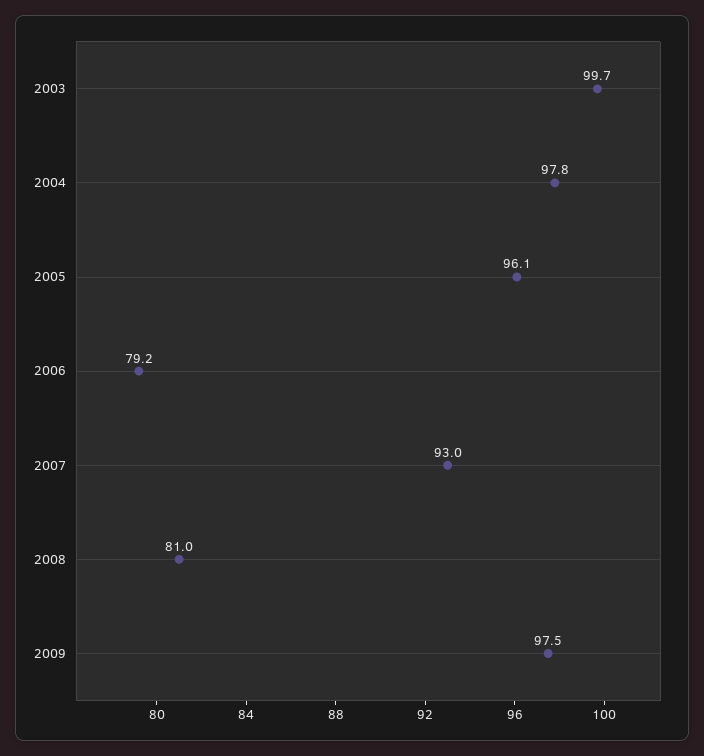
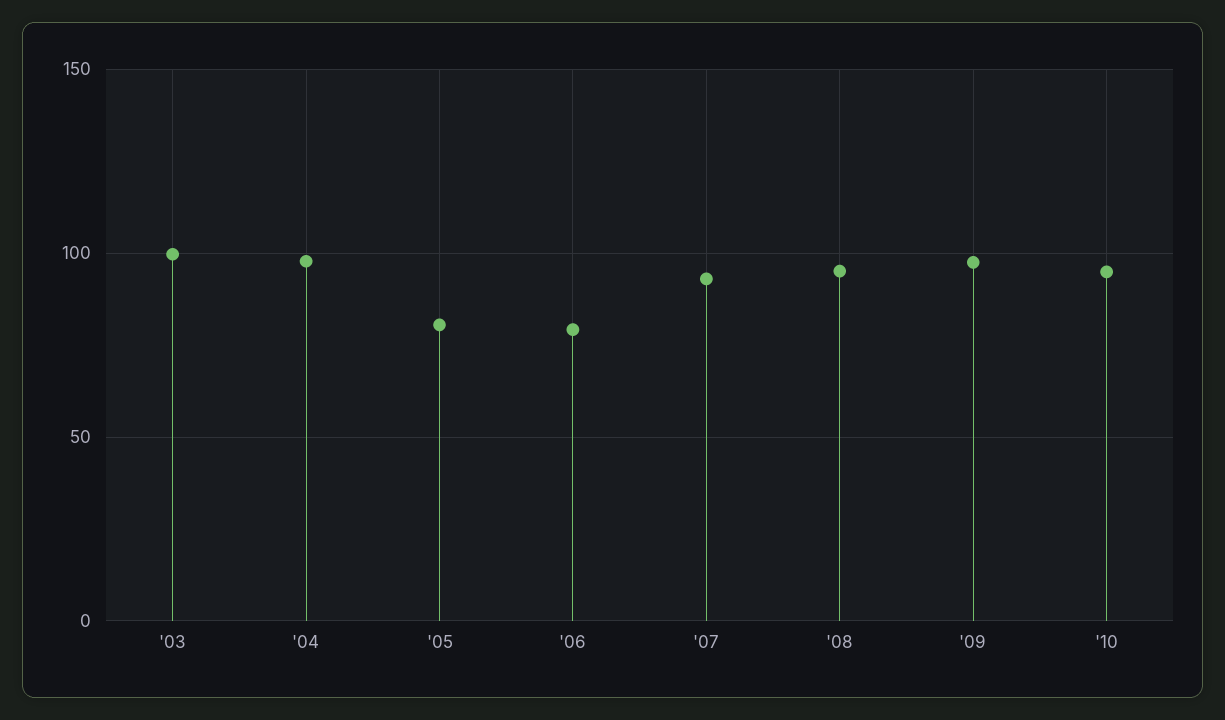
2005: 96.1 -> 80
2008: 81 -> 95
'10: none -> 95

